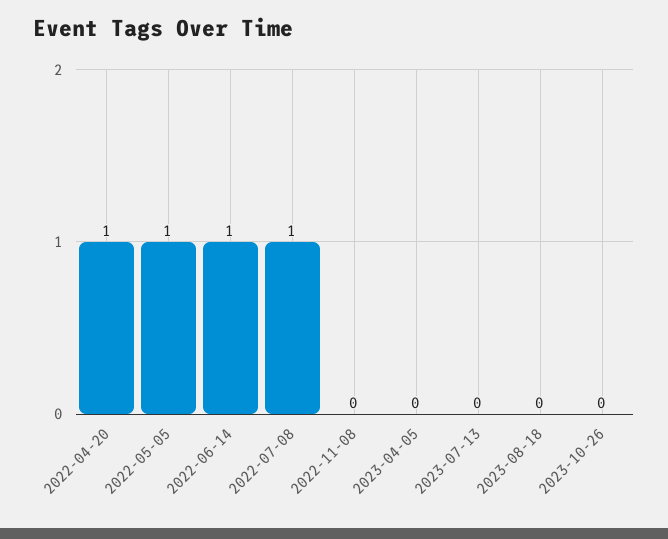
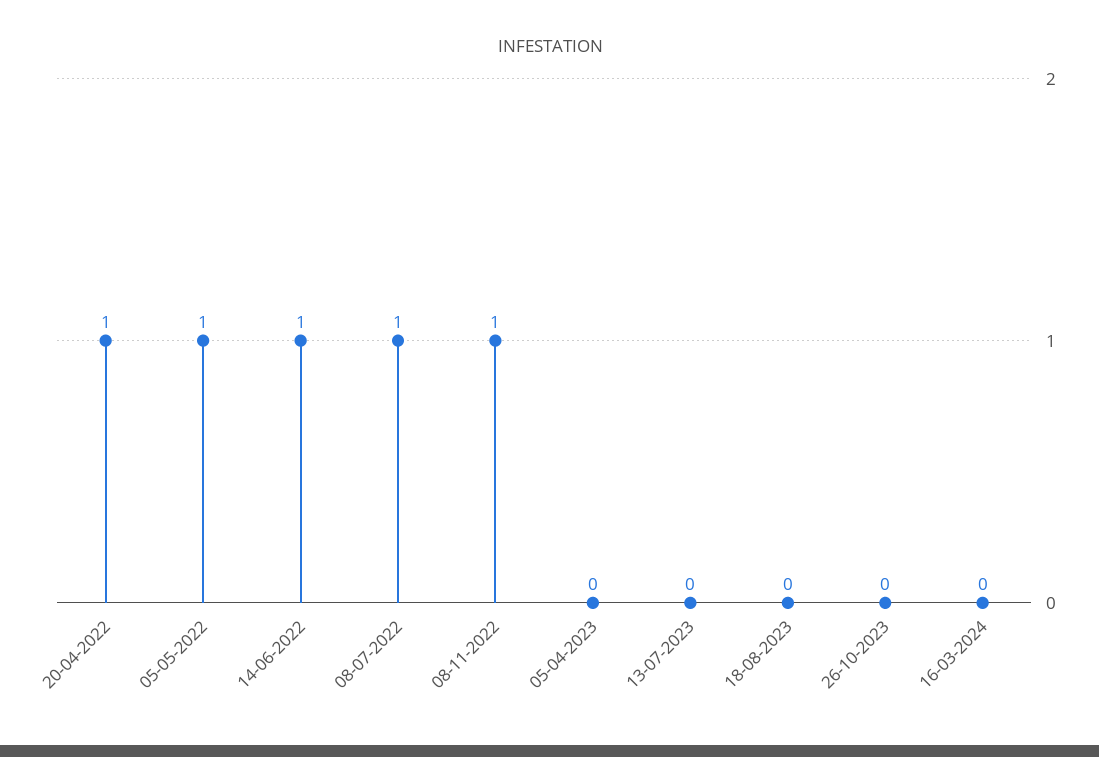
2022-11-08: 0 -> 1
16-03-2024: none -> 0

